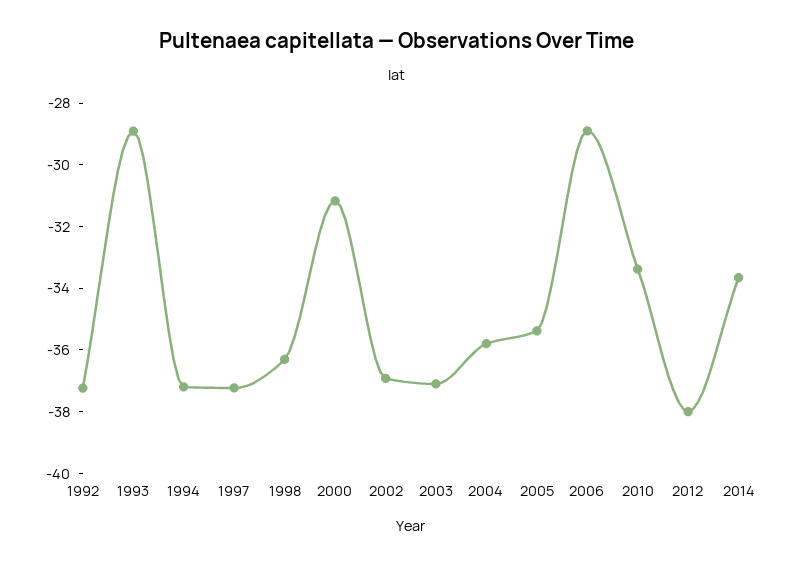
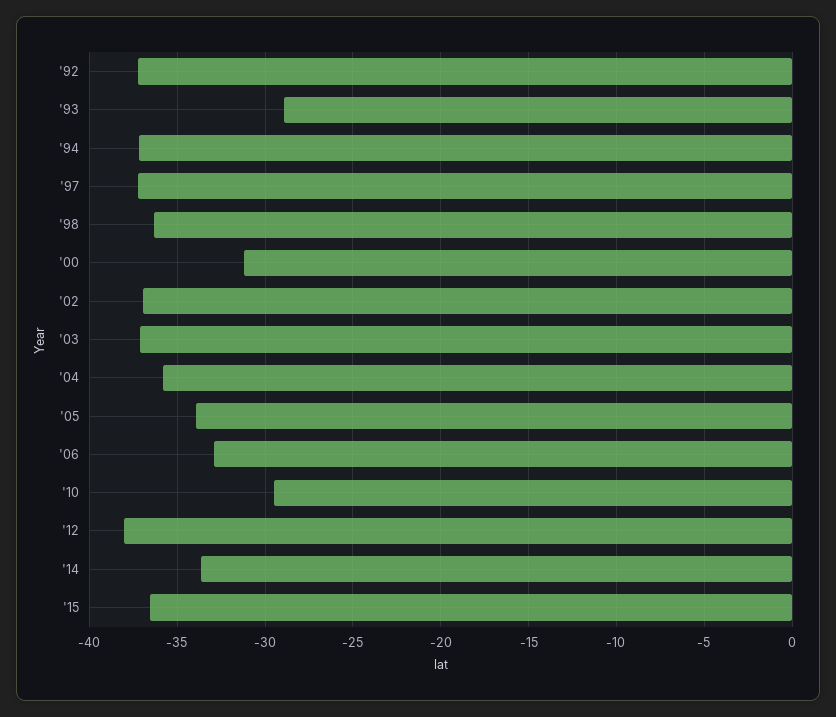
2005: -35.5 -> -34
2006: -29 -> -33
2010: -33.5 -> -29.5
'15: none -> -36.5

